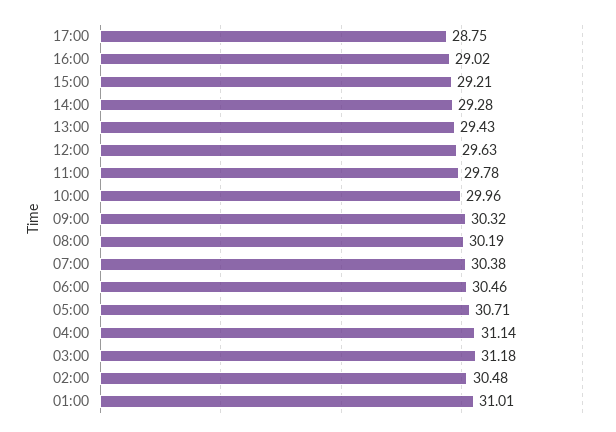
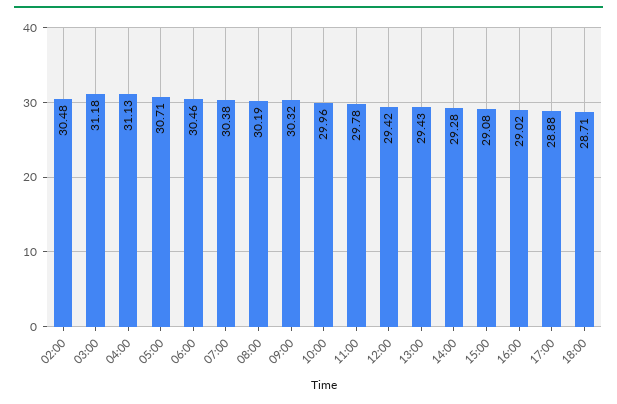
17:00: 28.75 -> 28.88
15:00: 29.21 -> 29.08
12:00: 29.63 -> 29.42
04:00: 31.14 -> 31.13
01:00: 31.01 -> none
18:00: none -> 28.71

